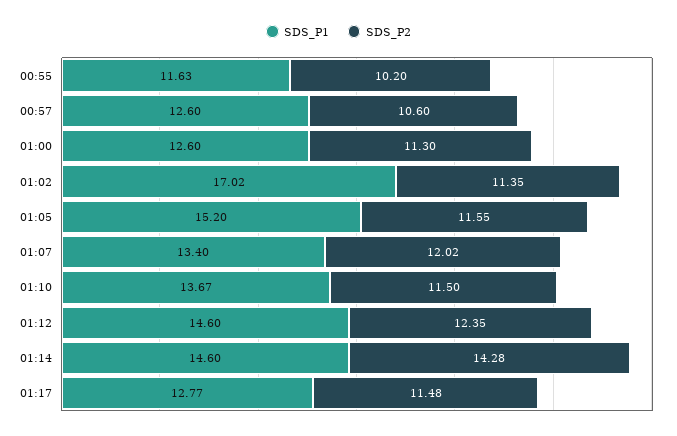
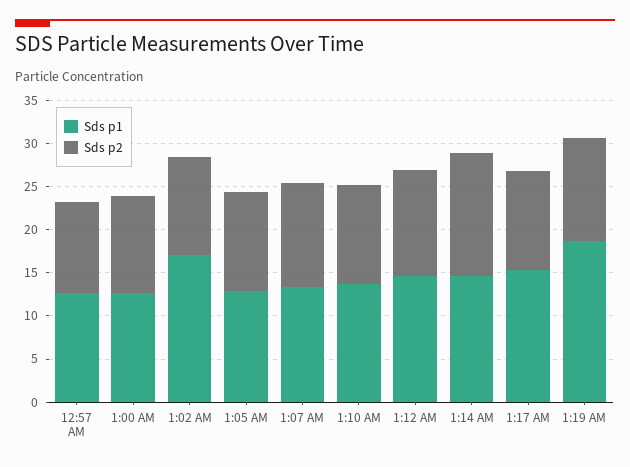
SDS_P1, 00:55: 11.63 -> none
SDS_P2, 00:55: 10.2 -> none
SDS_P1, 01:05: 15.2 -> 13
SDS_P1, 01:17: 12.77 -> 15
SDS_P1, 1:19 AM: none -> 19
SDS_P2, 1:19 AM: none -> 12

